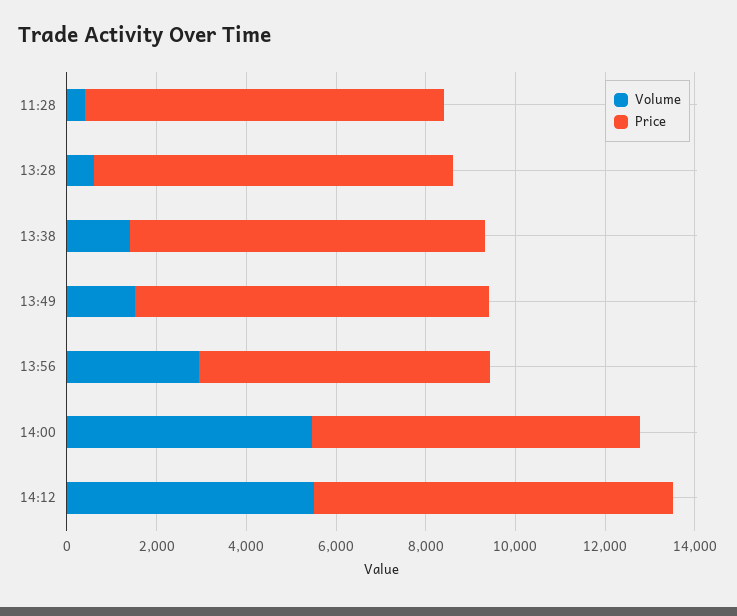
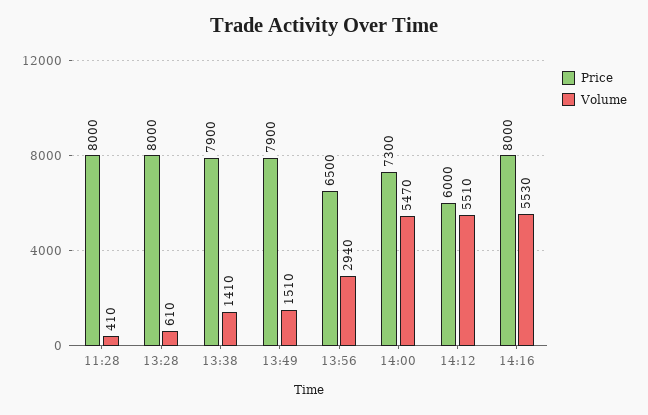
Price, 14:12: 8000 -> 6000
Price, 14:16: none -> 8000
Volume, 14:16: none -> 5530

